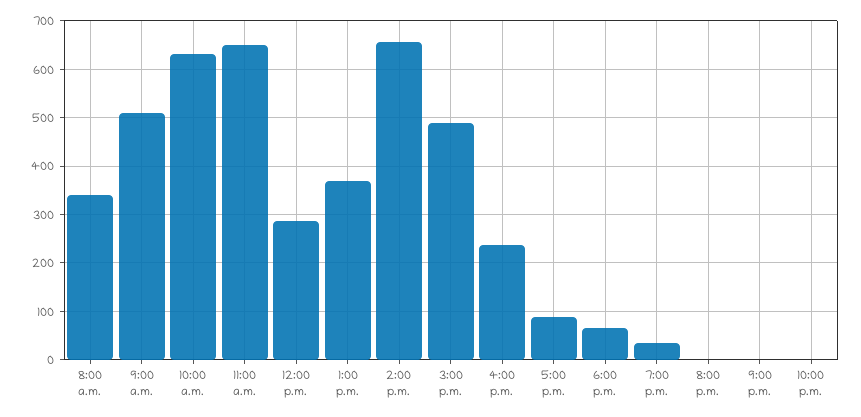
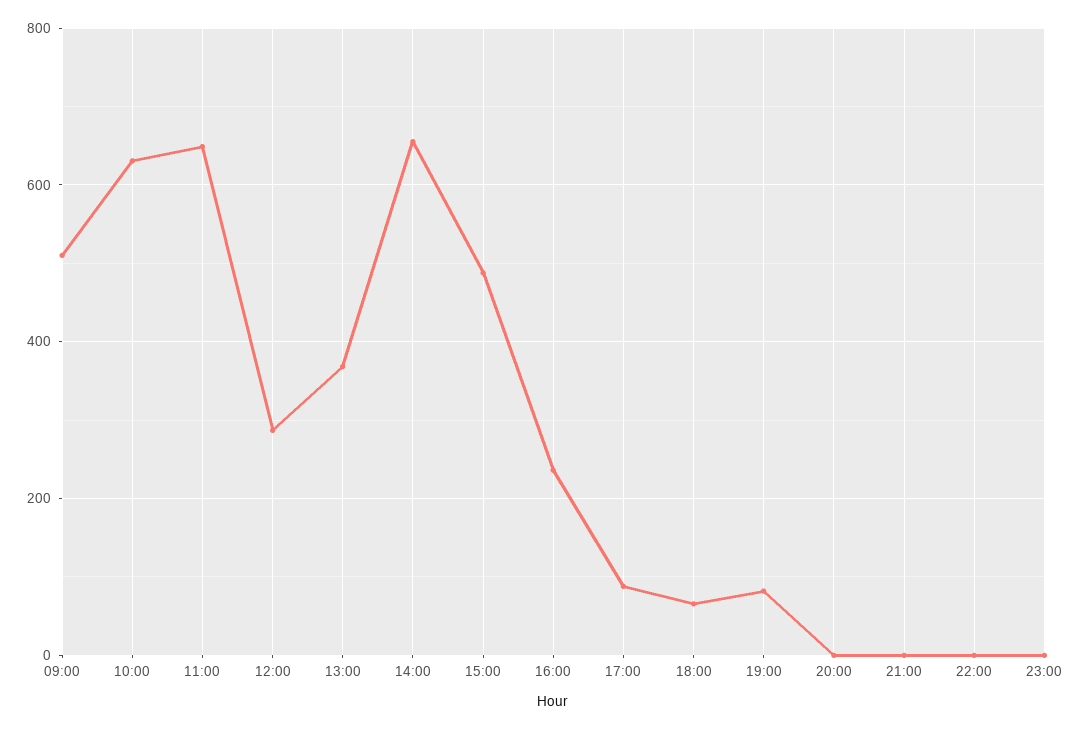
8:00 a.m.: 340 -> none
7:00 p.m.: 40 -> 80
23:00: none -> 0

